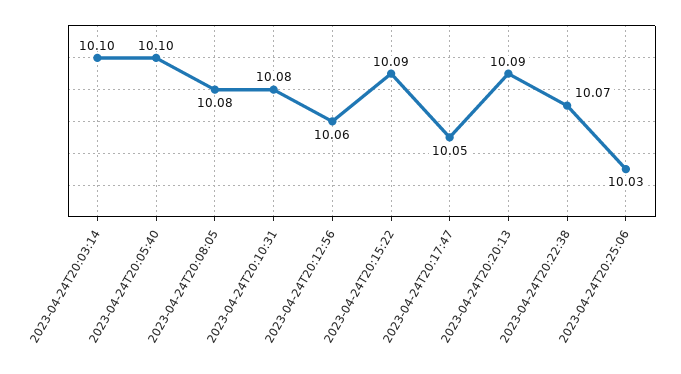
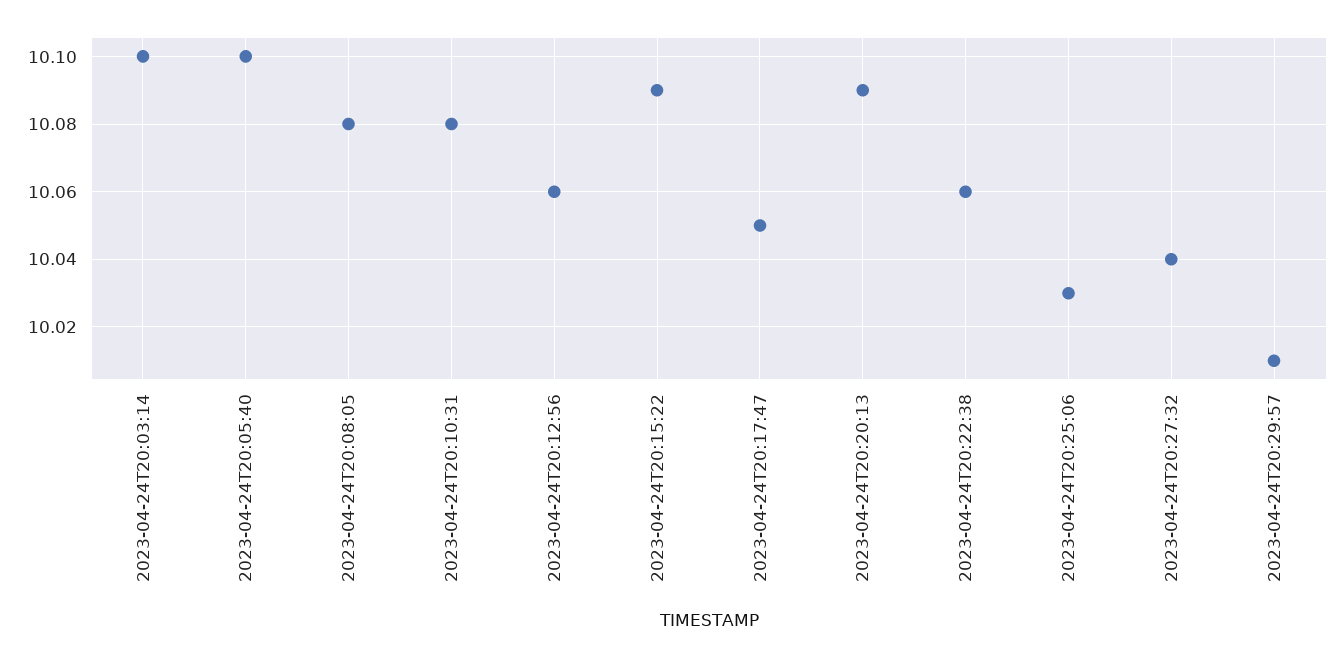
2023-04-24T20:22:38: 10.07 -> 10.06
2023-04-24T20:27:32: none -> 10.04
2023-04-24T20:29:57: none -> 10.01

